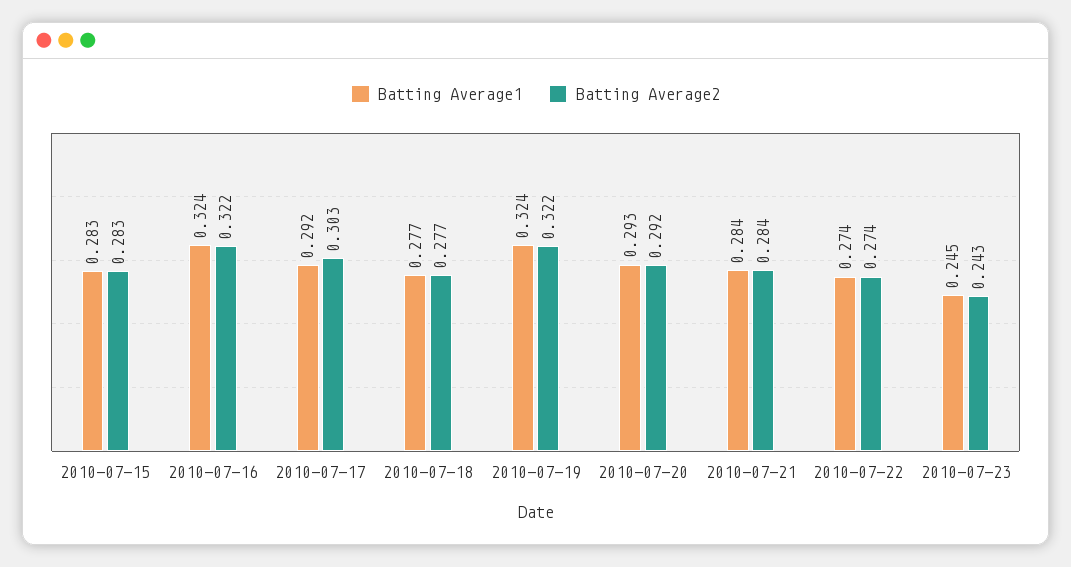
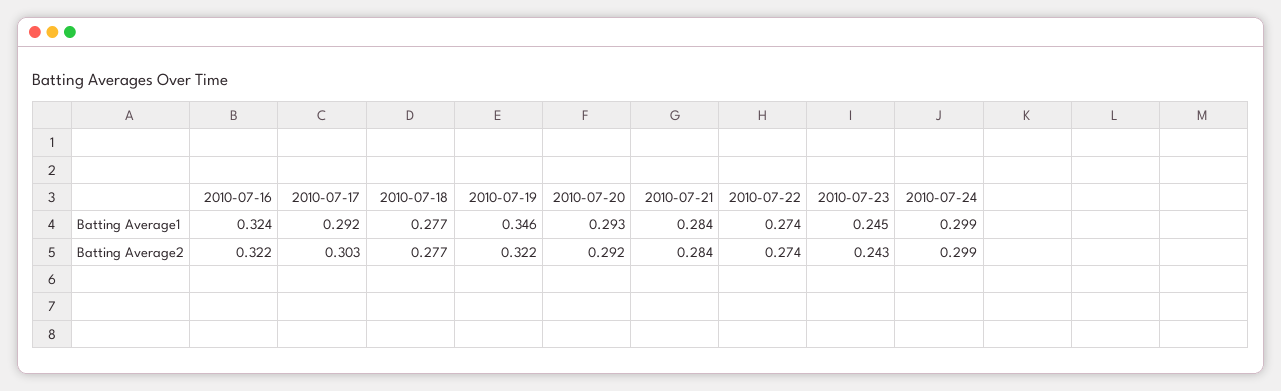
Batting Average1, 2010-07-15: 0.283 -> none
Batting Average2, 2010-07-15: 0.283 -> none
Batting Average1, 2010-07-19: 0.324 -> 0.346
Batting Average1, 2010-07-24: none -> 0.299
Batting Average2, 2010-07-24: none -> 0.299

